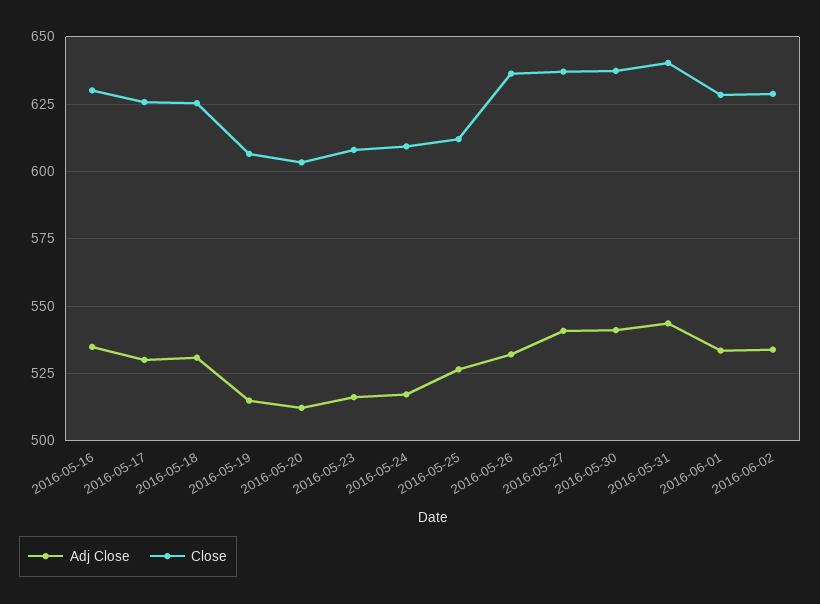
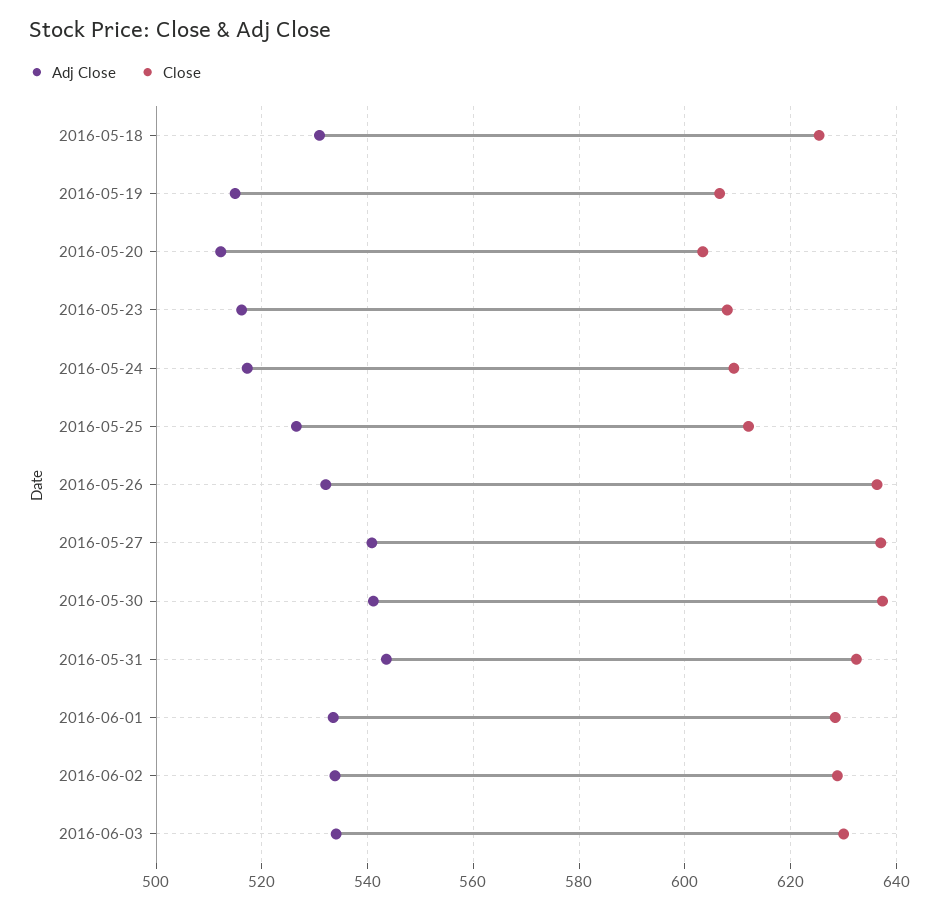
Adj Close, 2016-05-16: 535 -> none
Close, 2016-05-16: 630 -> none
Adj Close, 2016-05-17: 530 -> none
Close, 2016-05-17: 625 -> none
Close, 2016-05-31: 640 -> 632
Adj Close, 2016-06-03: none -> 534
Close, 2016-06-03: none -> 630

